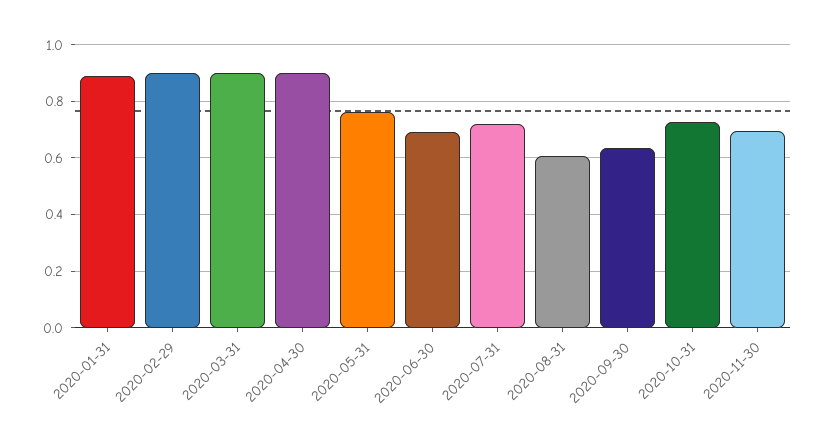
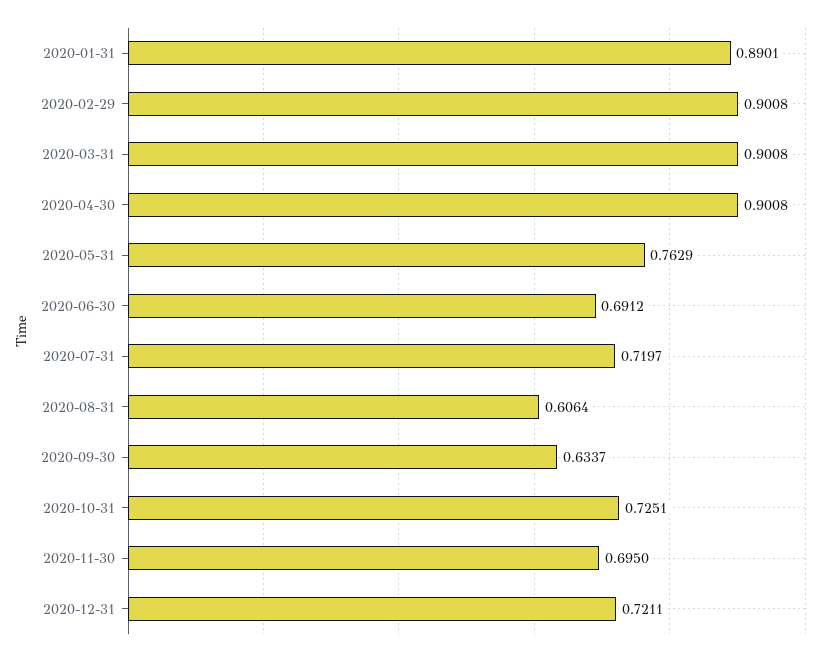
2020-12-31: none -> 0.7211

